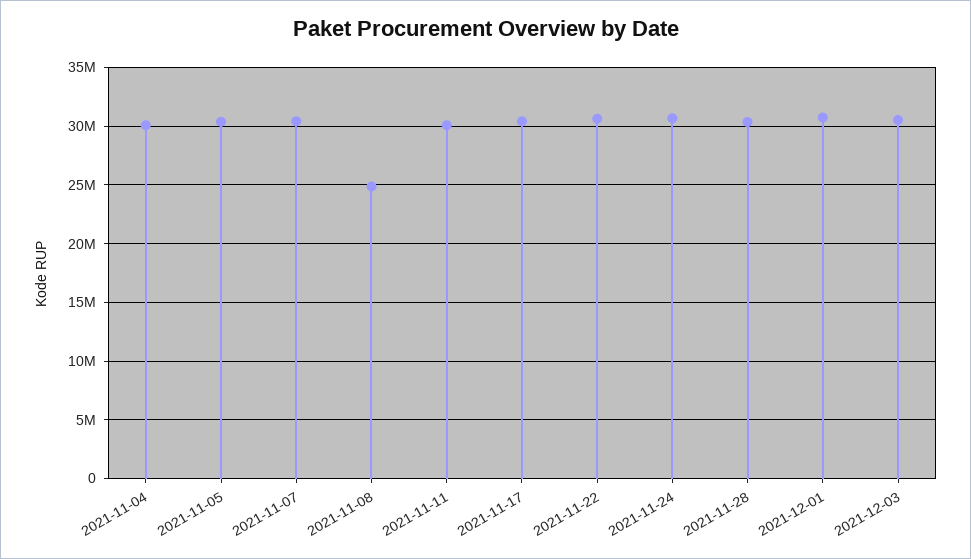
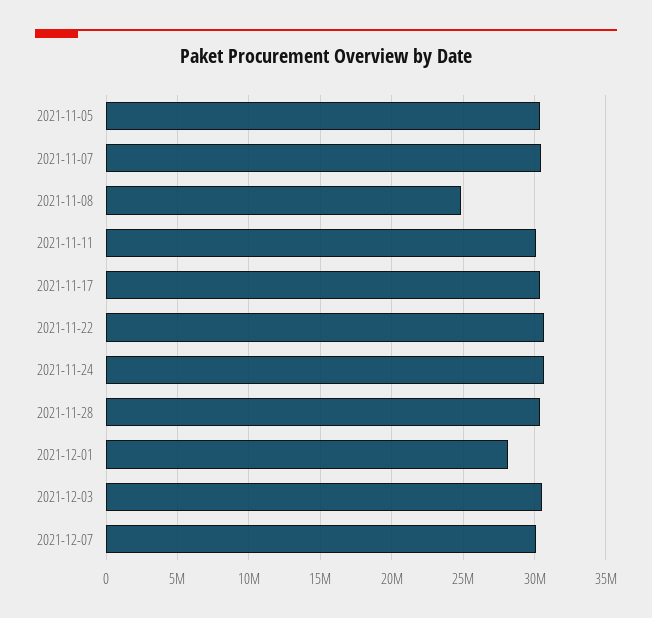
2021-11-04: 30000000 -> none
2021-12-01: 31000000 -> 28000000
2021-12-07: none -> 30000000

